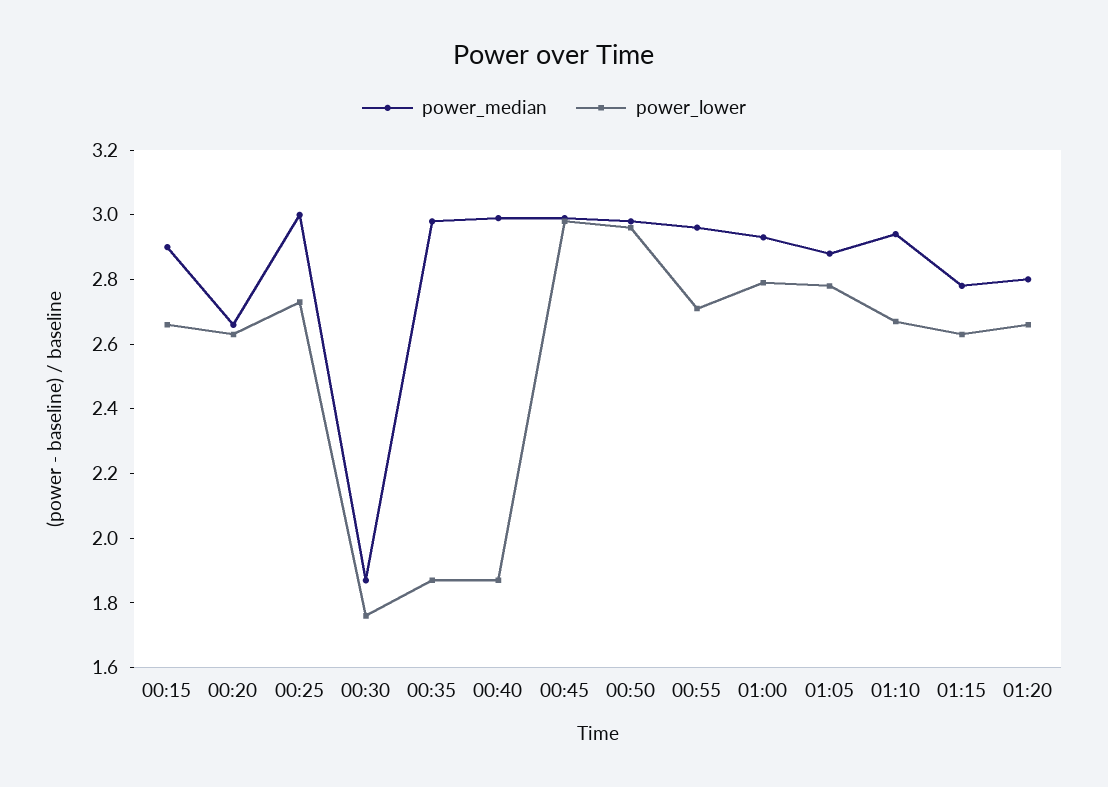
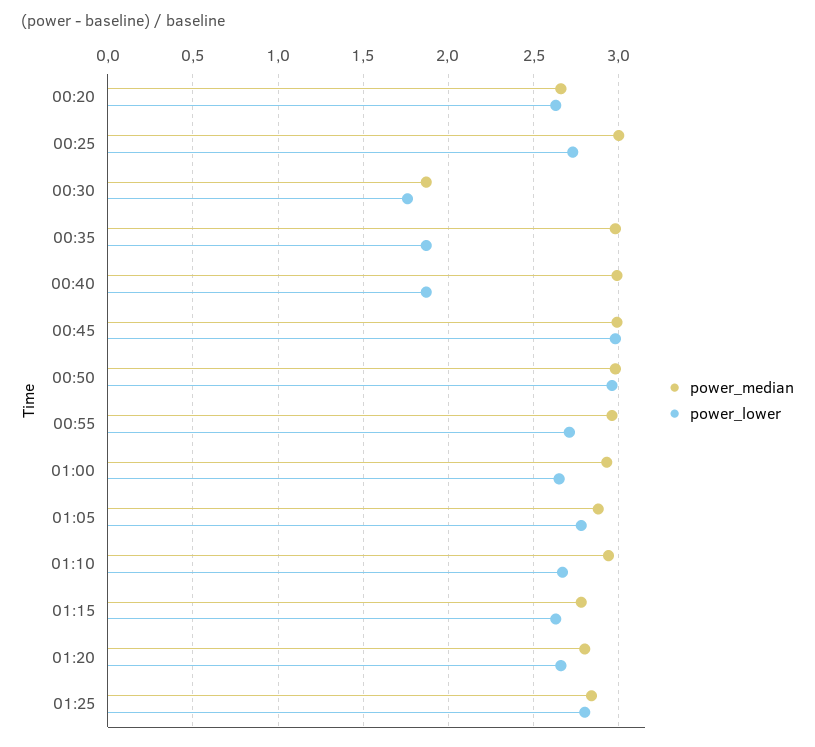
power_median, 00:15: 2.9 -> none
power_lower, 00:15: 2.65 -> none
power_lower, 01:00: 2.8 -> 2.65
power_median, 01:25: none -> 2.85
power_lower, 01:25: none -> 2.8

